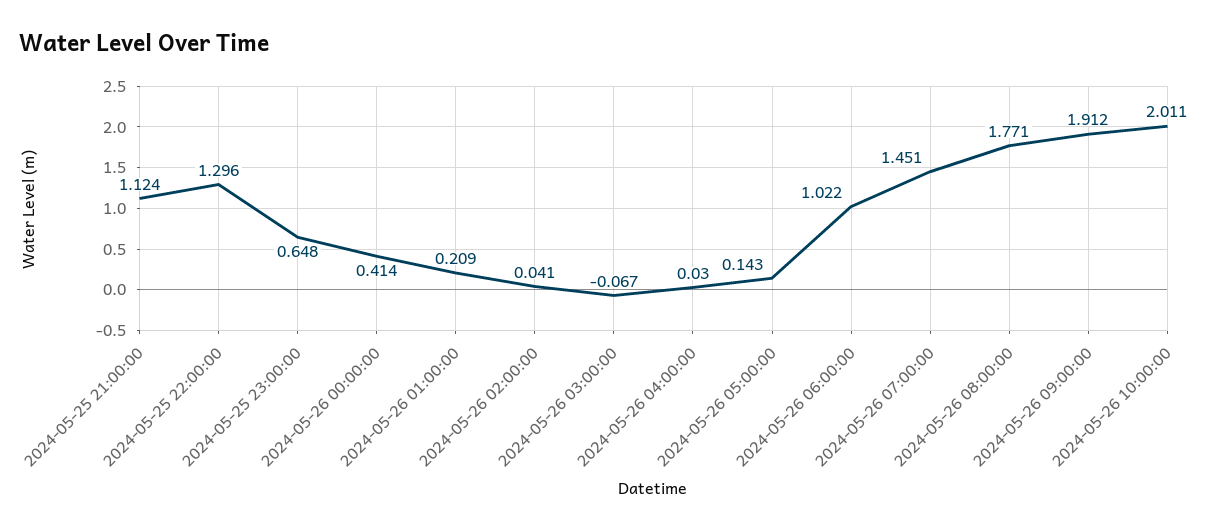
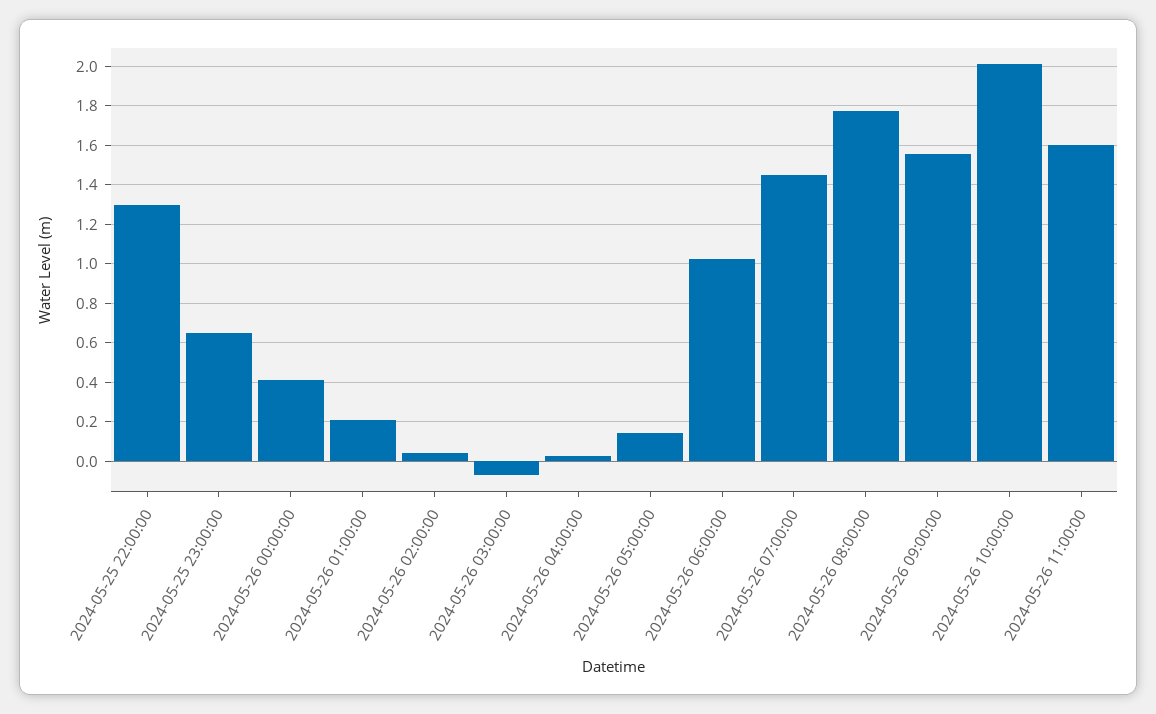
2024-05-25 21:00:00: 1.124 -> none
2024-05-26 09:00:00: 1.912 -> 1.55
2024-05-26 11:00:00: none -> 1.6

